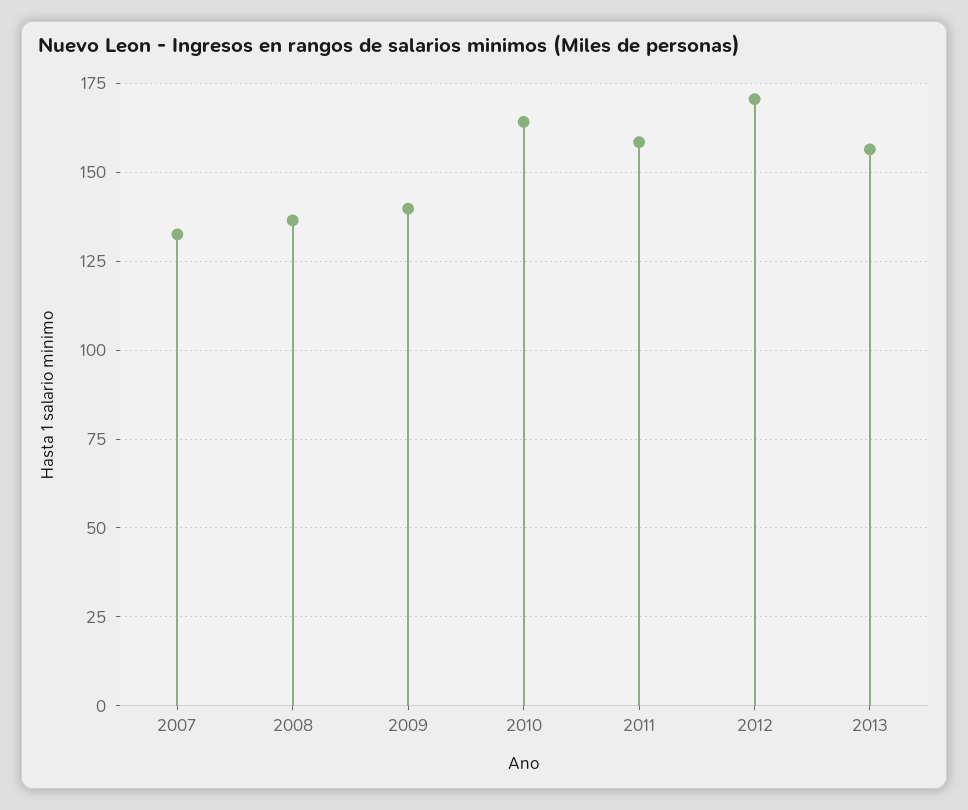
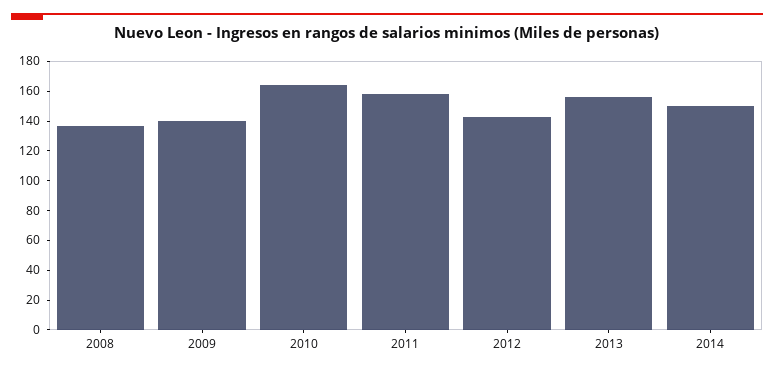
2007: 132.5 -> none
2012: 170 -> 140
2014: none -> 150

